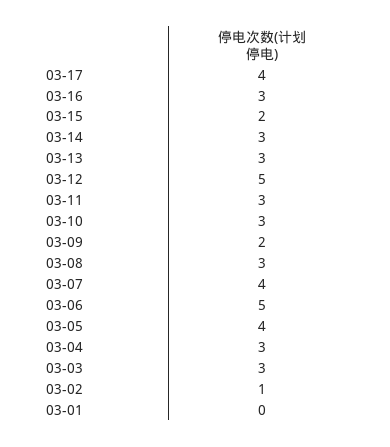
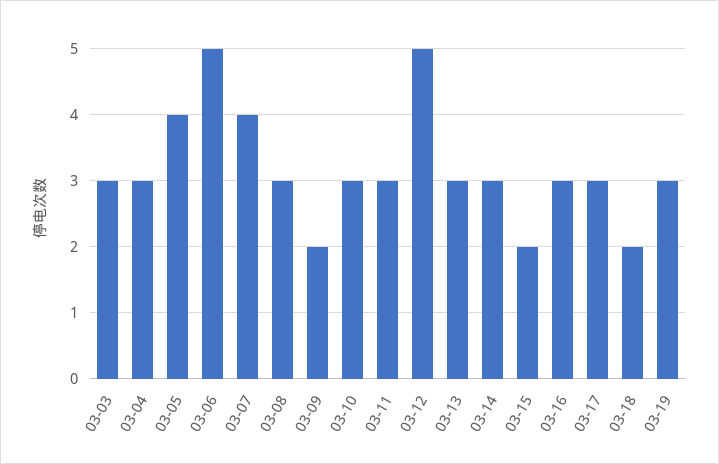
03-17: 4 -> 3
03-02: 1 -> none
03-01: 0 -> none
03-18: none -> 2
03-19: none -> 3

